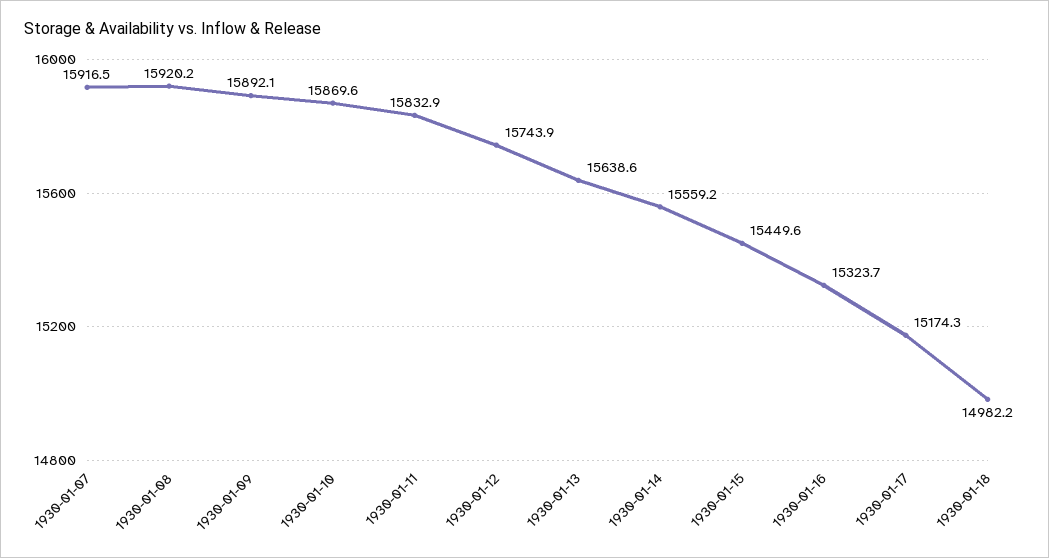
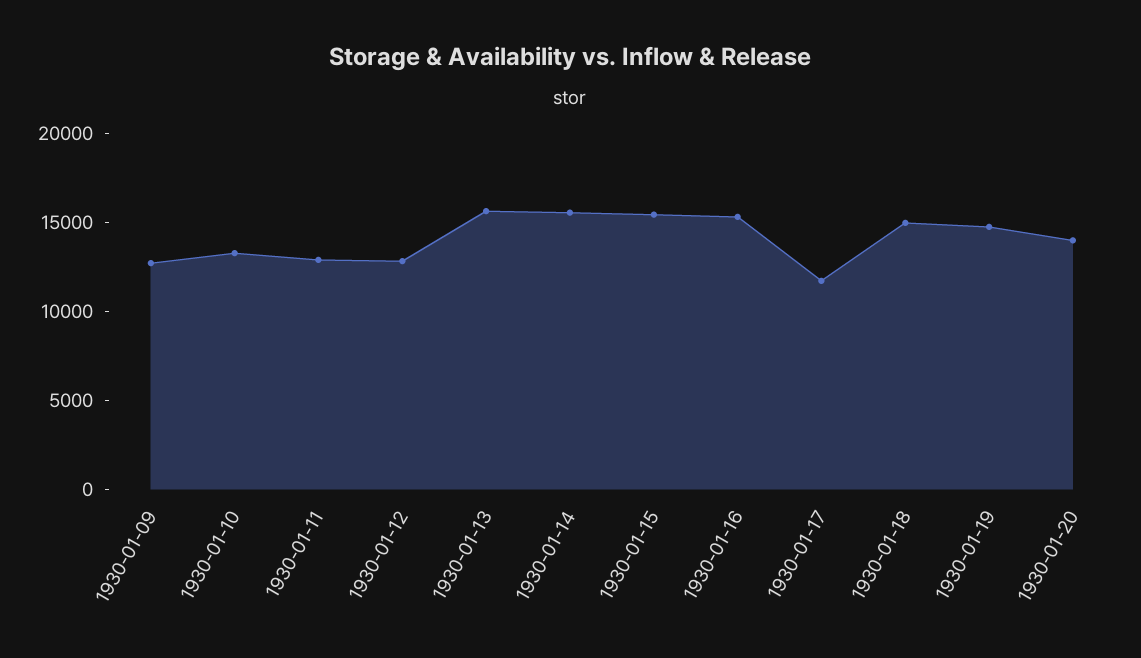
1930-01-07: 15916.5 -> none
1930-01-08: 15920.2 -> none
1930-01-09: 15892.1 -> 13000
1930-01-10: 15869.6 -> 13000
1930-01-11: 15832.9 -> 13000
1930-01-12: 15743.9 -> 13000
1930-01-17: 15174.3 -> 12000
1930-01-19: none -> 15000
1930-01-20: none -> 14000

